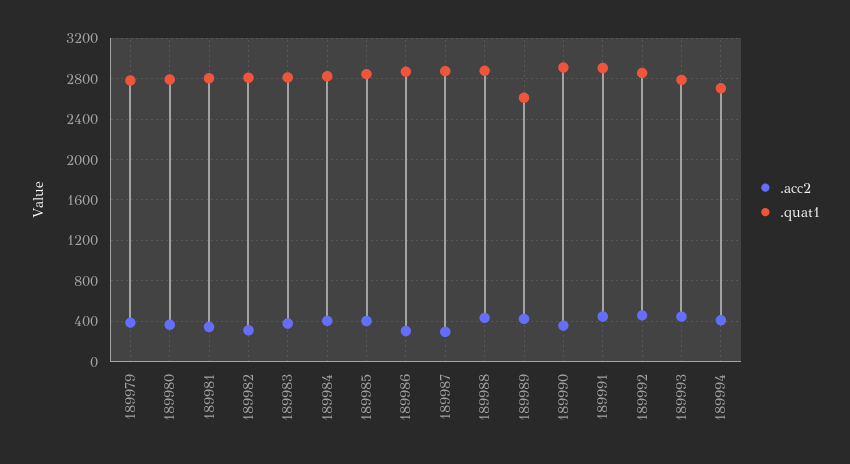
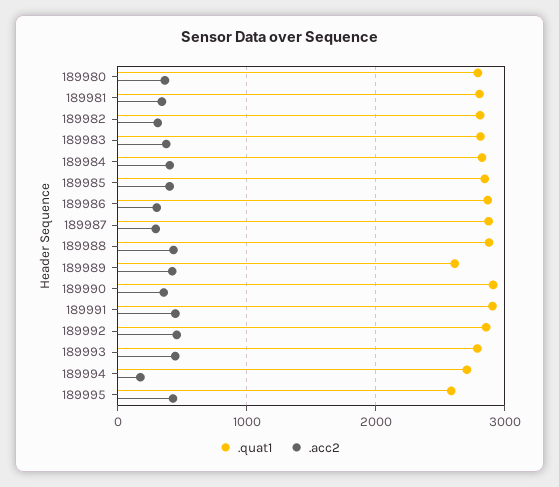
.acc2, 189979: 400 -> none
.quat1, 189979: 2800 -> none
.acc2, 189994: 400 -> 200
.quat1, 189995: none -> 2600
.acc2, 189995: none -> 400

